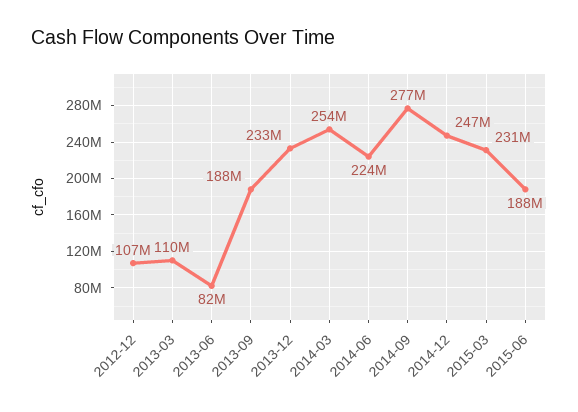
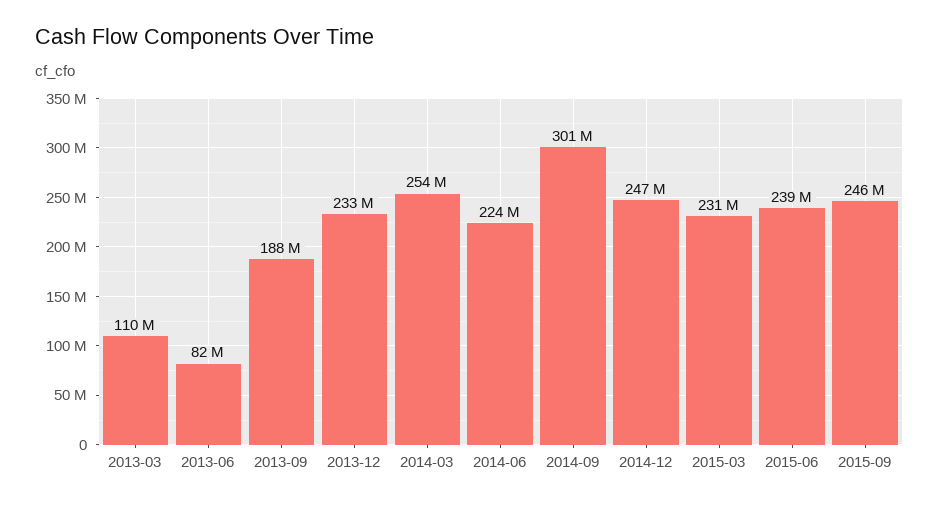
2012-12: 107000000 -> none
2014-09: 277000000 -> 301000000
2015-06: 188000000 -> 239000000
2015-09: none -> 246000000

